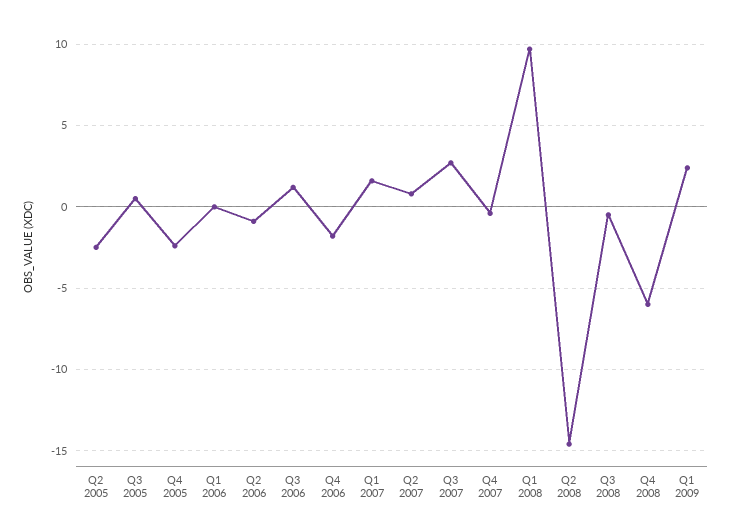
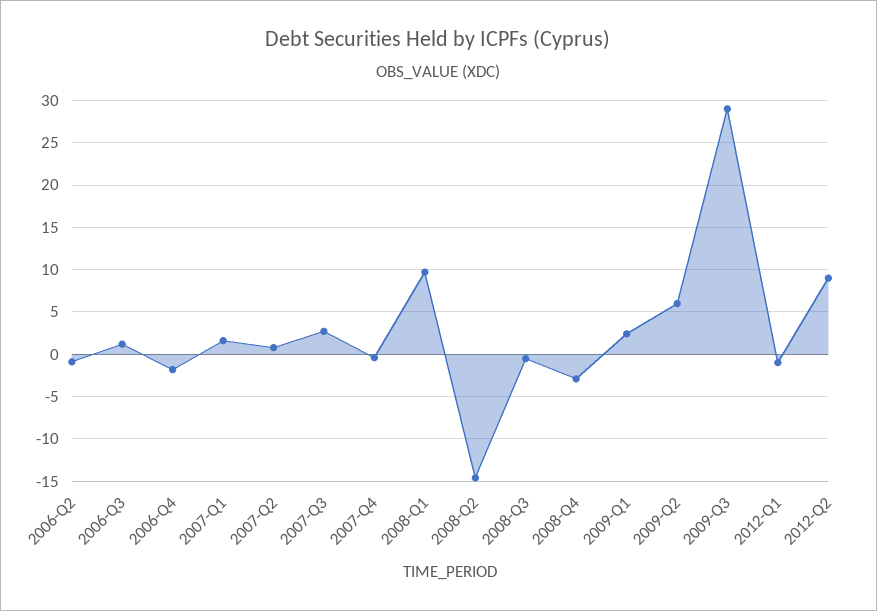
Q2 2005: -2.5 -> none
Q3 2005: 0.5 -> none
Q4 2005: -2.5 -> none
Q1 2006: 0 -> none
Q4 2008: -6 -> -3
2009-Q2: none -> 6
2009-Q3: none -> 29
2012-Q1: none -> -1
2012-Q2: none -> 9

